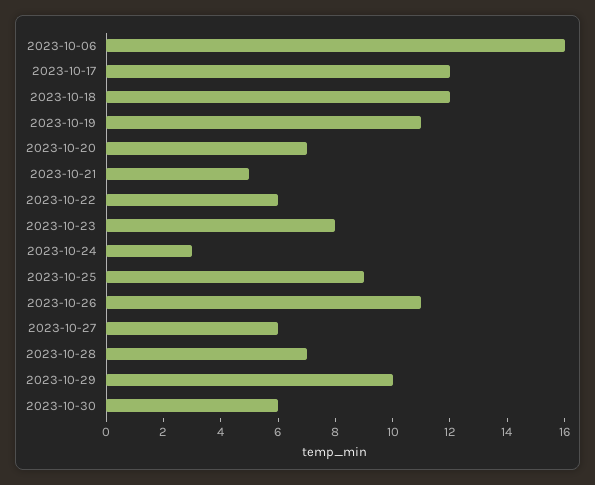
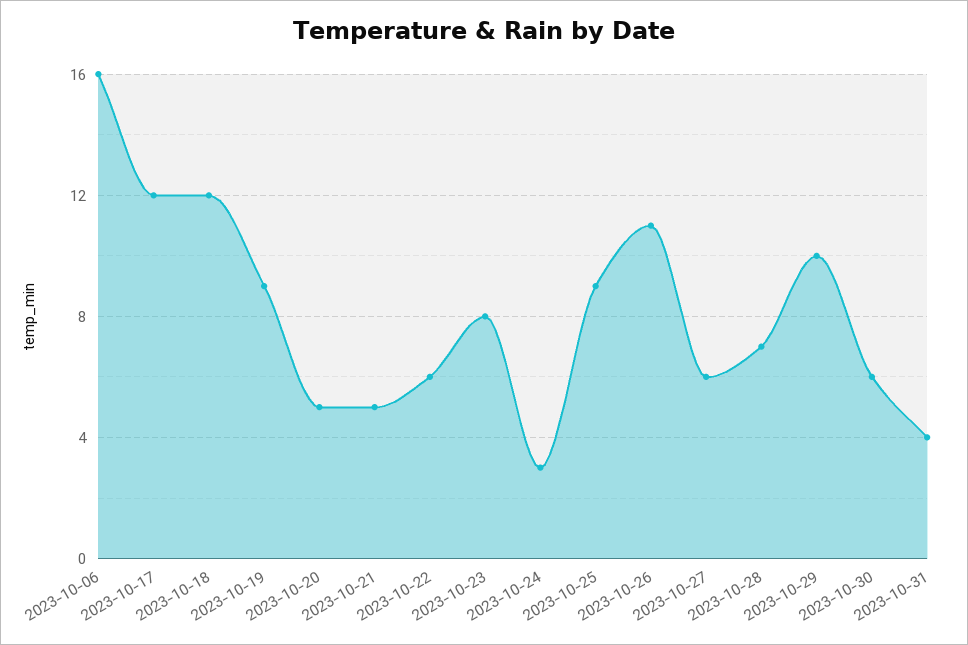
2023-10-19: 11 -> 9
2023-10-20: 7 -> 5
2023-10-31: none -> 4

